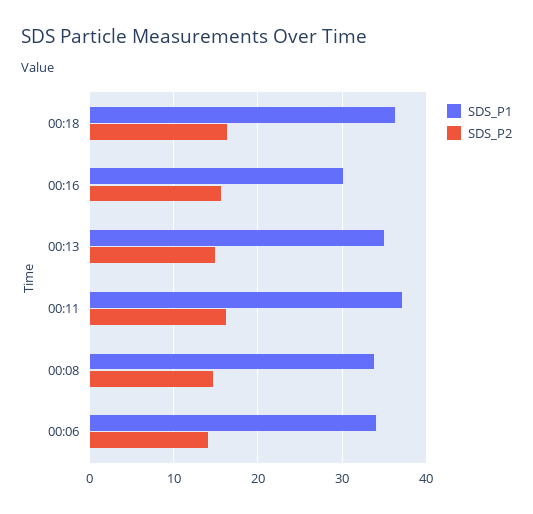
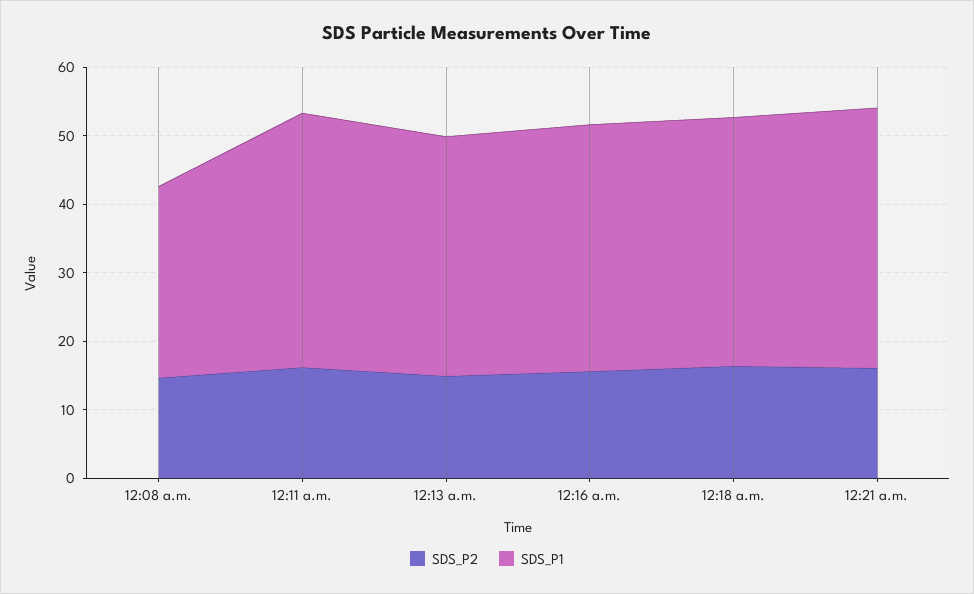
SDS_P1, 00:16: 30 -> 36
SDS_P1, 00:08: 34 -> 28
SDS_P1, 00:06: 34 -> none
SDS_P2, 00:06: 14 -> none
SDS_P2, 12:21 a.m.: none -> 16
SDS_P1, 12:21 a.m.: none -> 38

